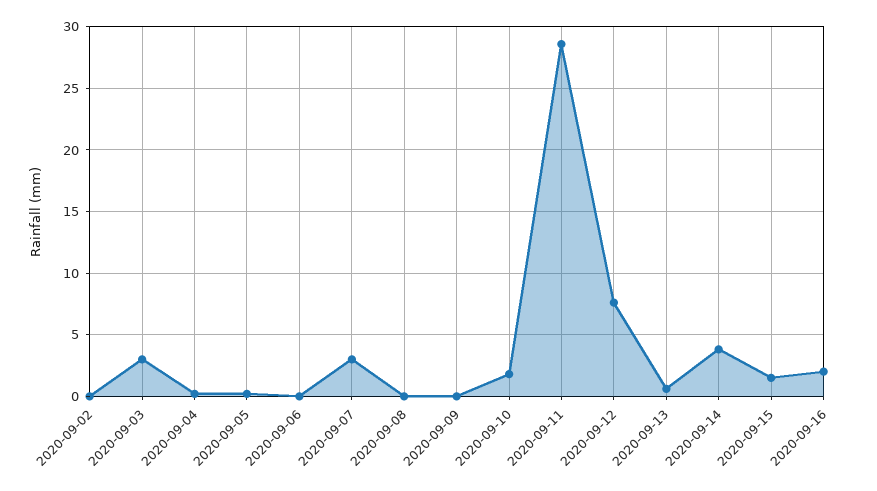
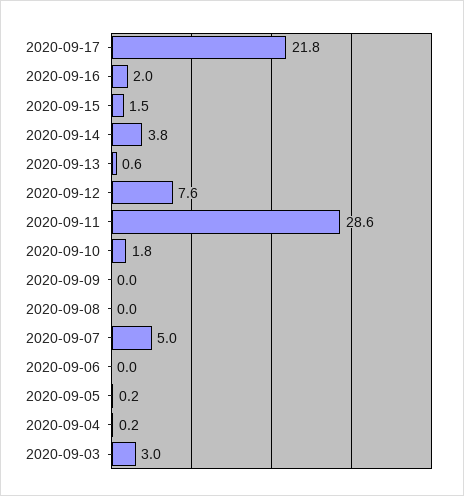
2020-09-02: 0 -> none
2020-09-07: 3 -> 5
2020-09-17: none -> 21.8

